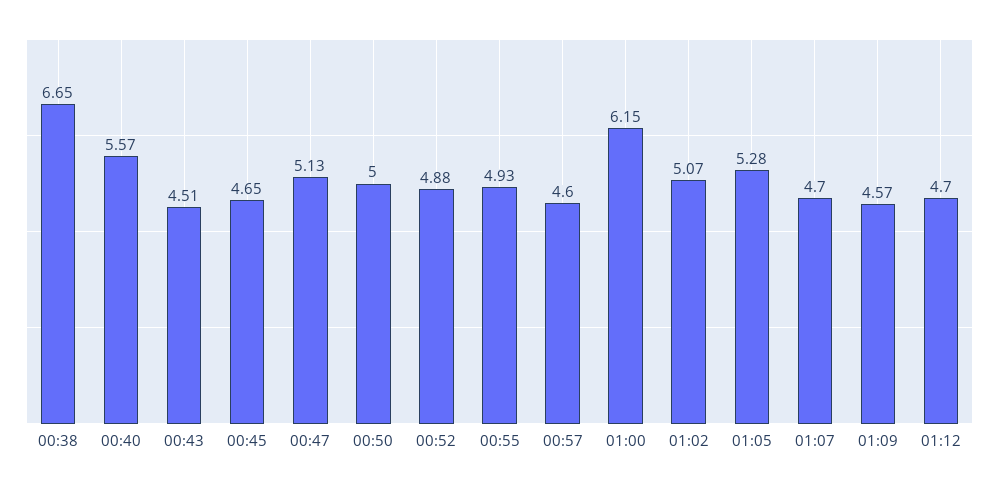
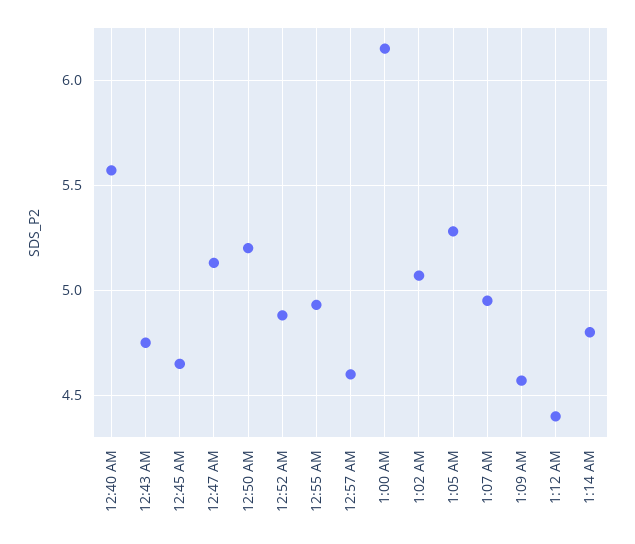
00:38: 6.65 -> none
00:43: 4.51 -> 4.75
00:50: 5 -> 5.2
01:07: 4.7 -> 4.95
01:12: 4.7 -> 4.4
1:14 AM: none -> 4.8

